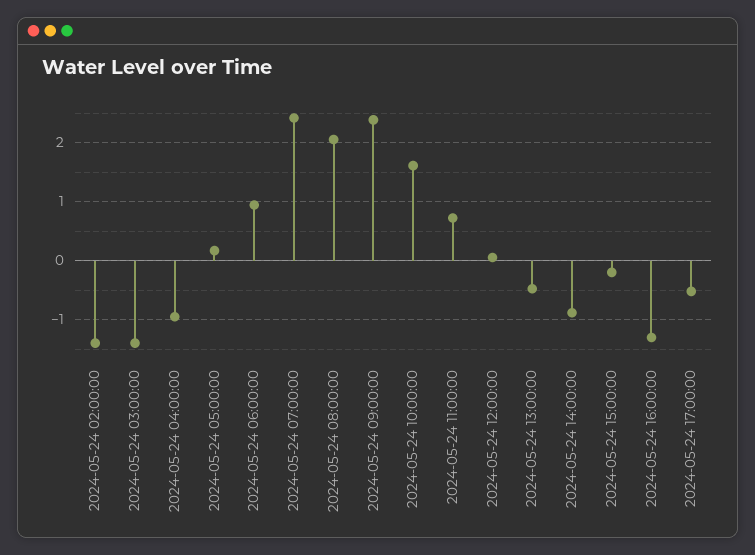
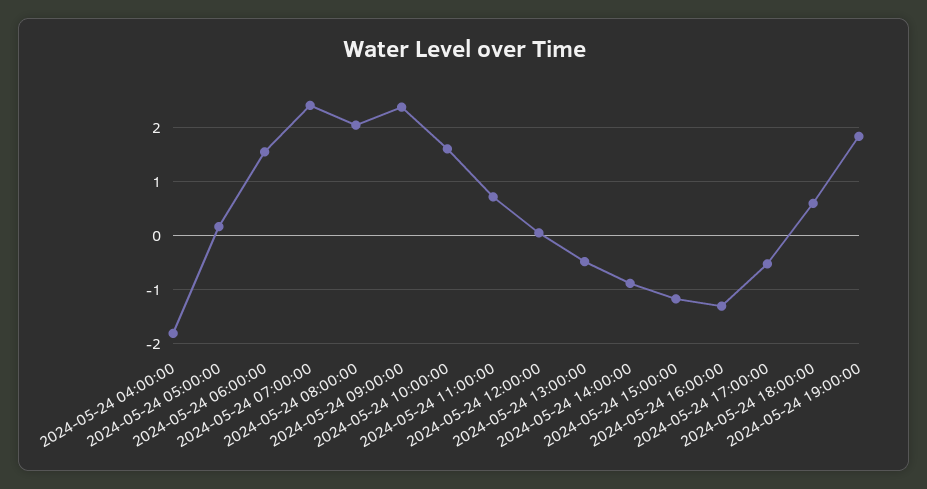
2024-05-24 02:00:00: -1.4 -> none
2024-05-24 03:00:00: -1.4 -> none
2024-05-24 04:00:00: -1 -> -1.8
2024-05-24 06:00:00: 1 -> 1.6
2024-05-24 15:00:00: -0.2 -> -1.2
2024-05-24 18:00:00: none -> 0.6
2024-05-24 19:00:00: none -> 1.8

